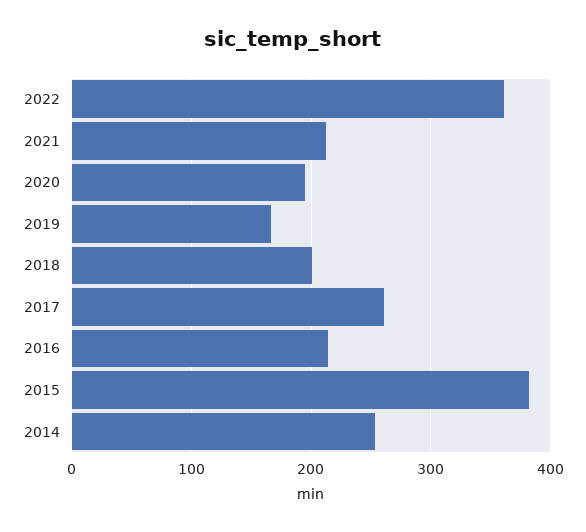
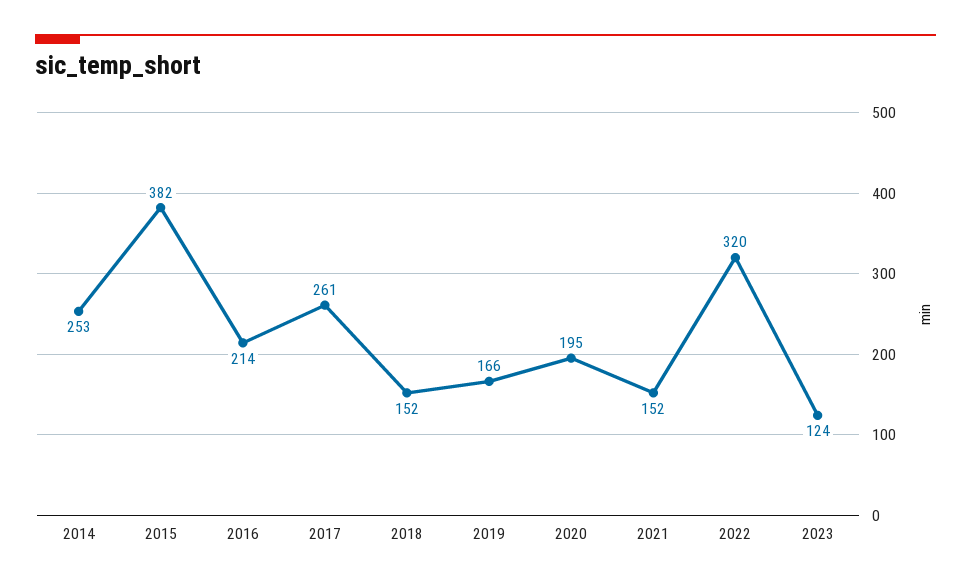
2022: 360 -> 320
2021: 210 -> 152
2018: 200 -> 152
2023: none -> 124

